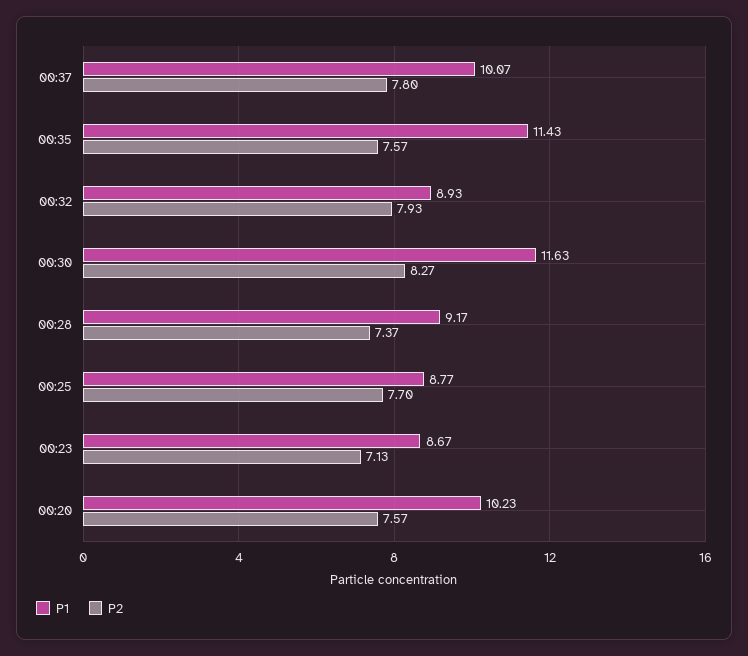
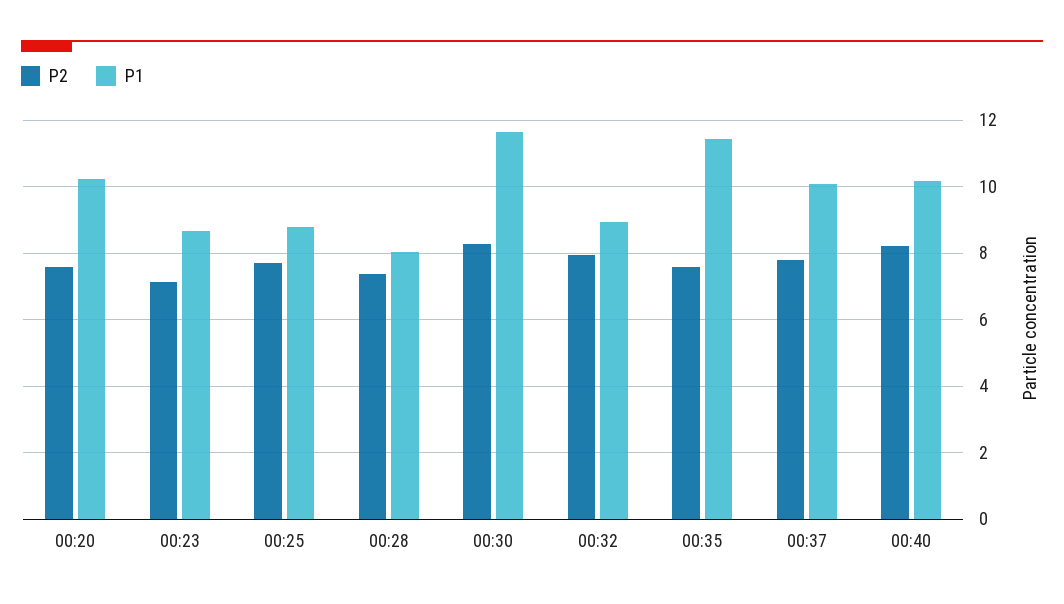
P1, 00:28: 9.17 -> 8
P2, 00:40: none -> 8.2
P1, 00:40: none -> 10.2

